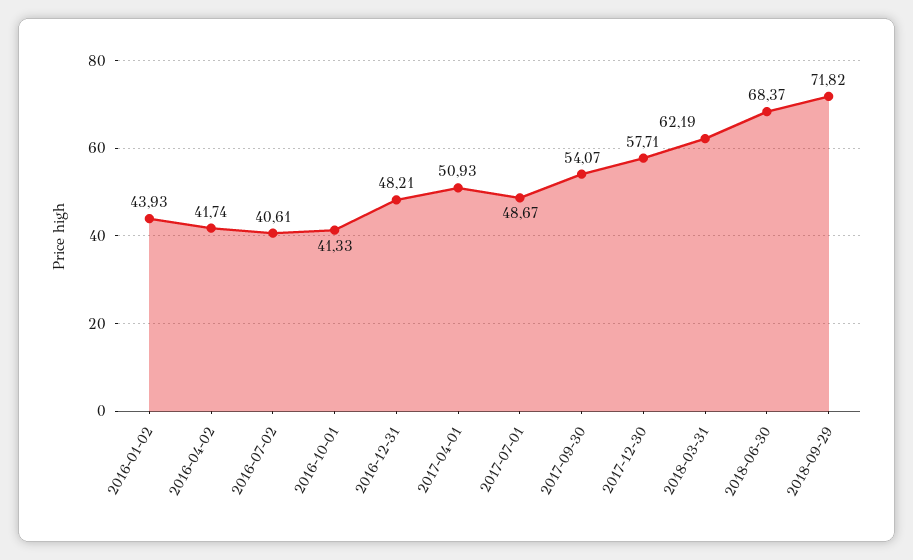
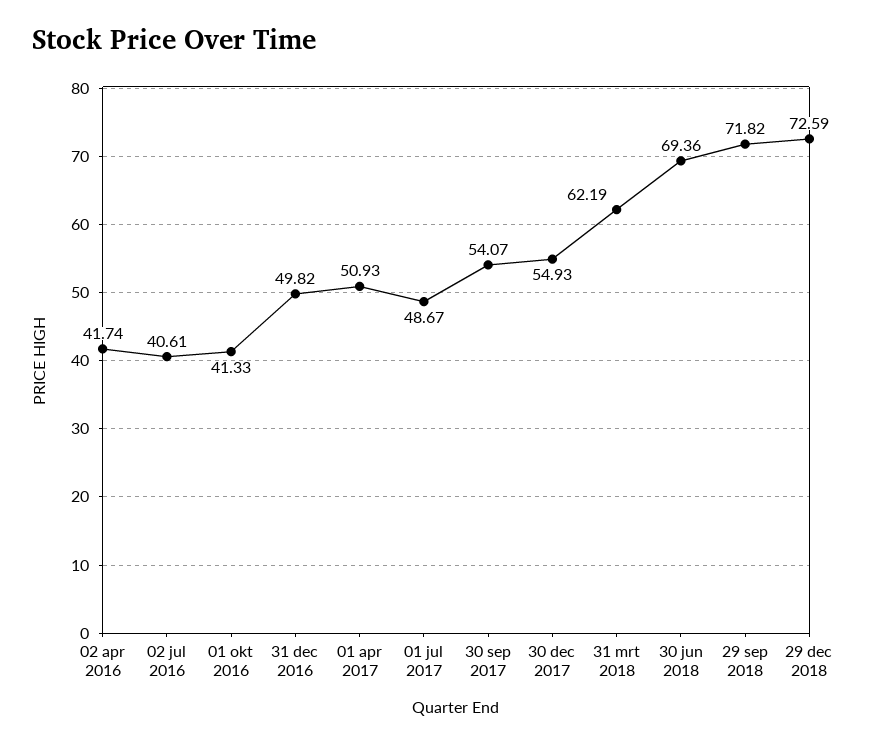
2016-01-02: 43.93 -> none
2016-12-31: 48.21 -> 49.82
2017-12-30: 57.71 -> 54.93
2018-06-30: 68.37 -> 69.36
29 dec 2018: none -> 72.59

